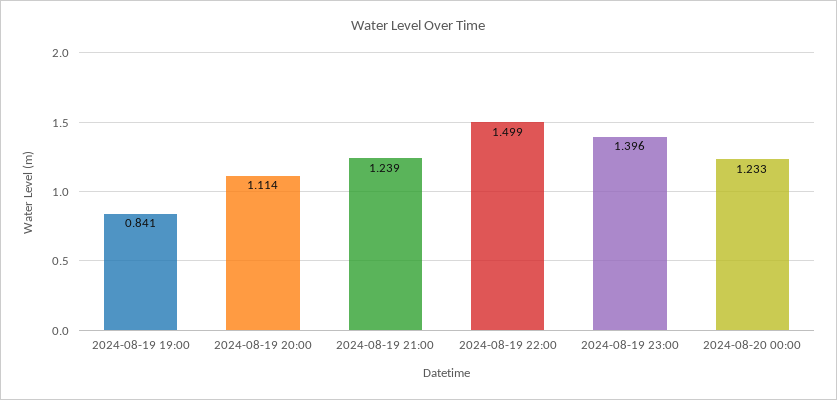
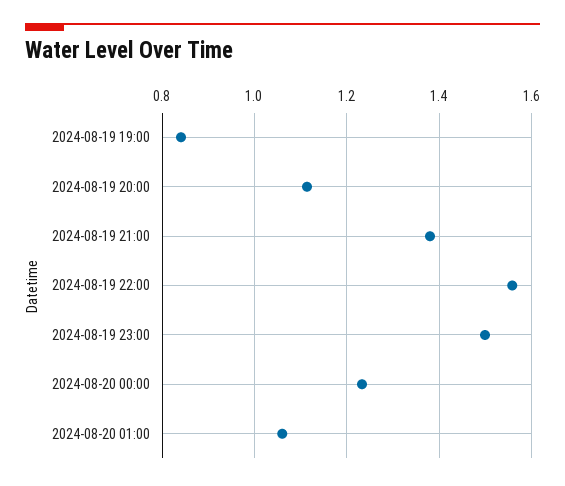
2024-08-19 21:00: 1.239 -> 1.38
2024-08-19 22:00: 1.499 -> 1.56
2024-08-19 23:00: 1.396 -> 1.5
2024-08-20 01:00: none -> 1.06

